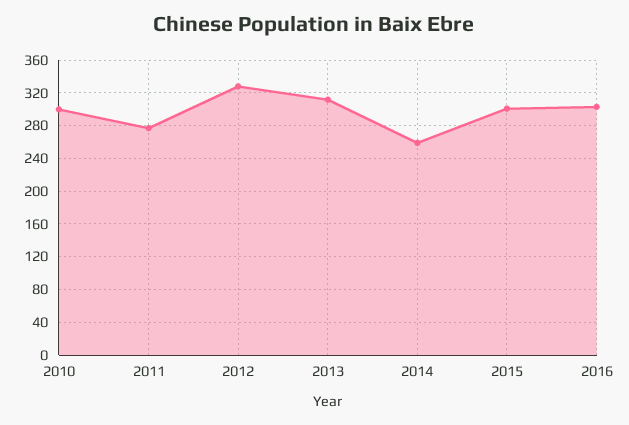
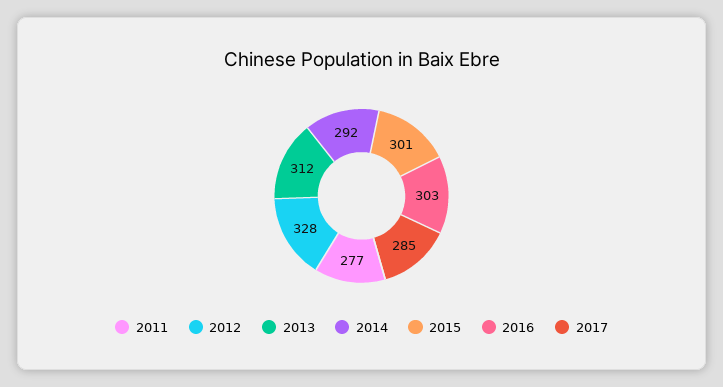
2010: 300 -> none
2014: 260 -> 292
2017: none -> 285

